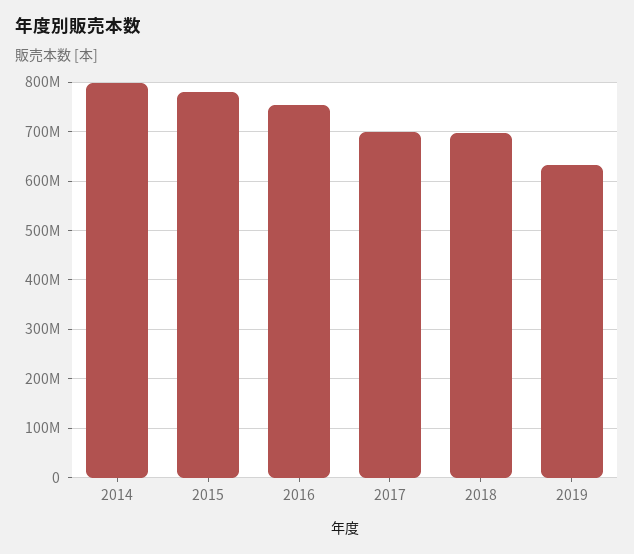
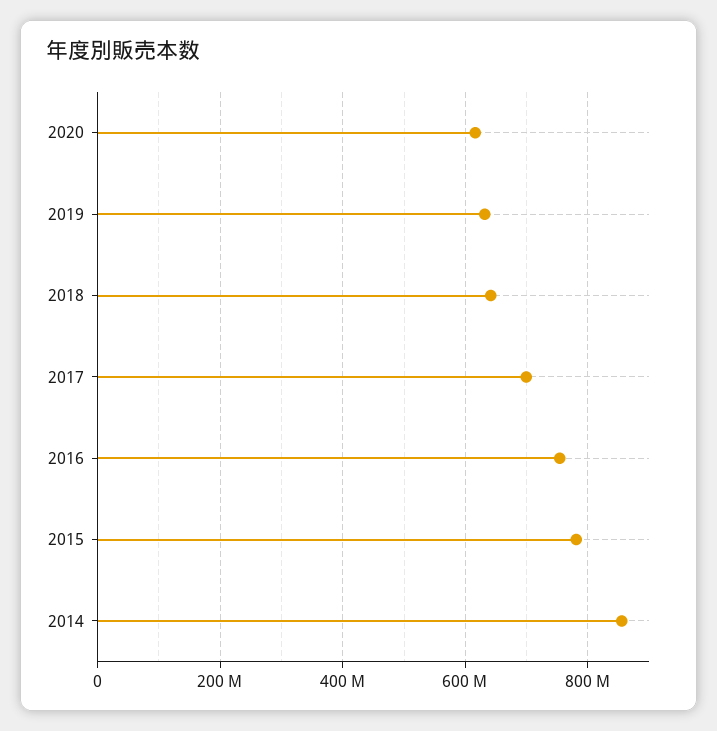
2014: 800000000 -> 860000000
2018: 700000000 -> 640000000
2020: none -> 620000000

